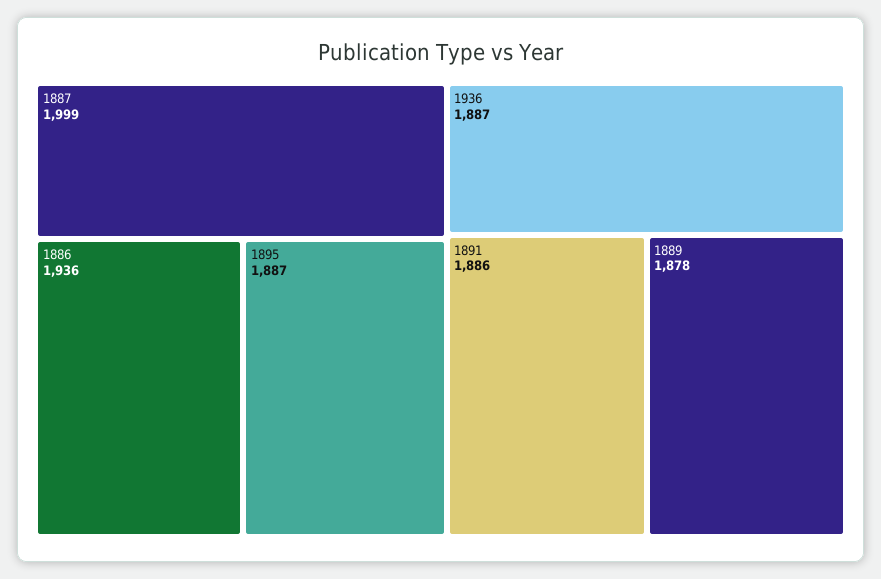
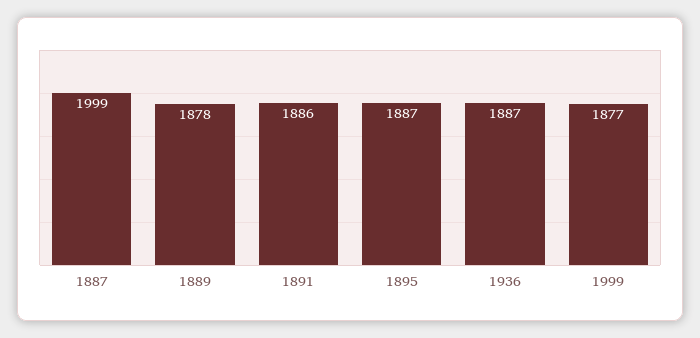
1886: 1936 -> none
1999: none -> 1877

